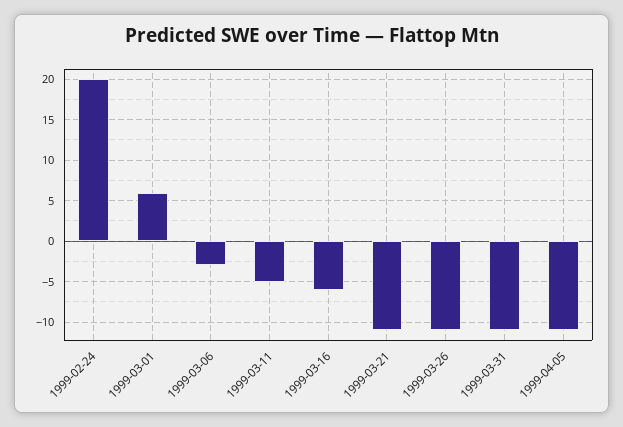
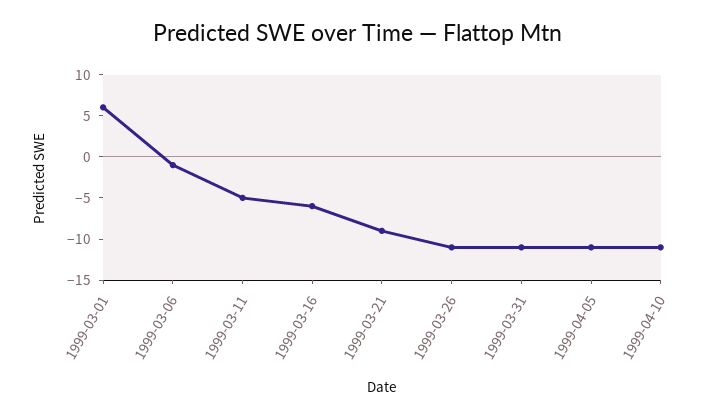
1999-02-24: 20 -> none
1999-03-06: -3 -> -1
1999-03-21: -11 -> -9
1999-04-10: none -> -11

